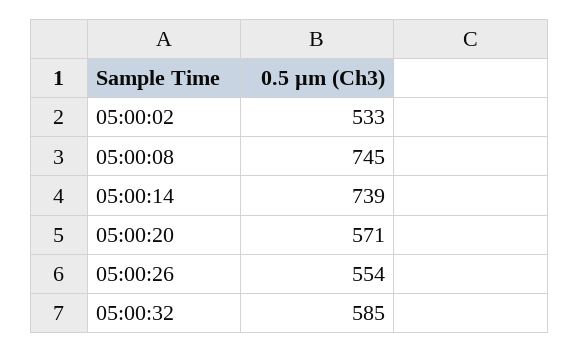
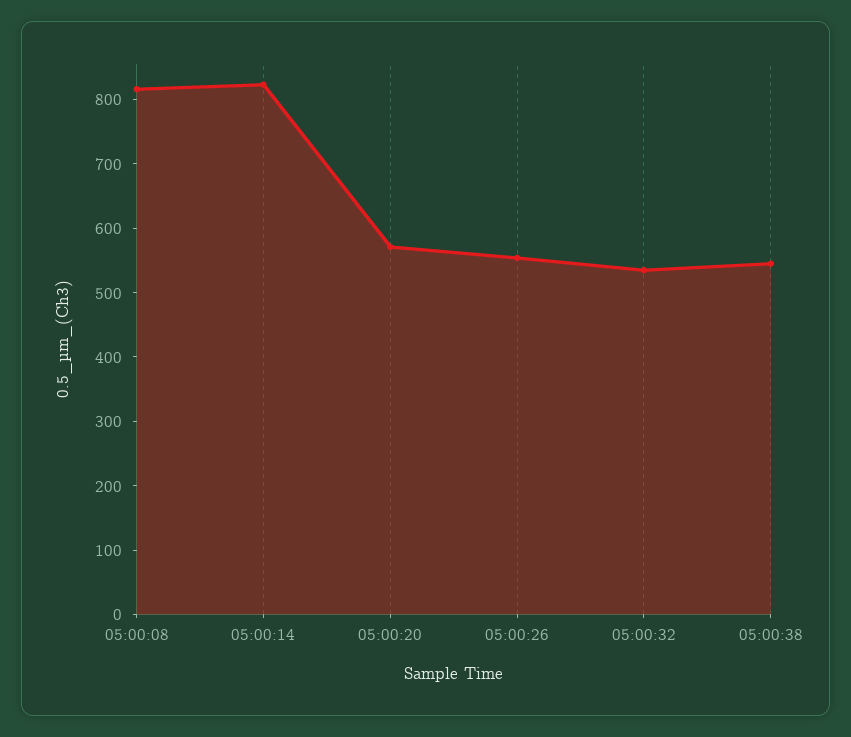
05:00:02: 533 -> none
05:00:08: 745 -> 820
05:00:14: 739 -> 820
05:00:32: 585 -> 540
05:00:38: none -> 540

